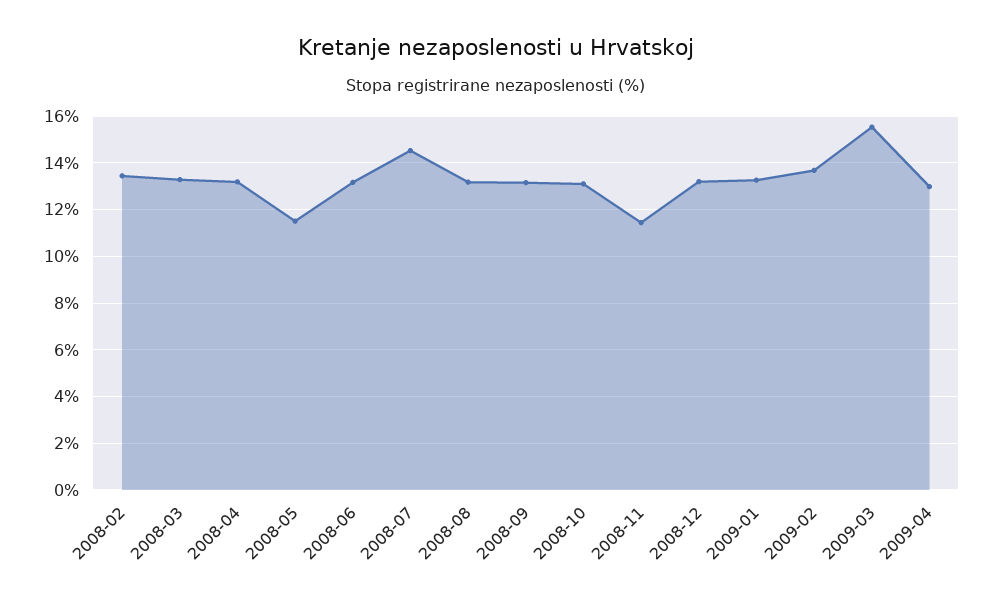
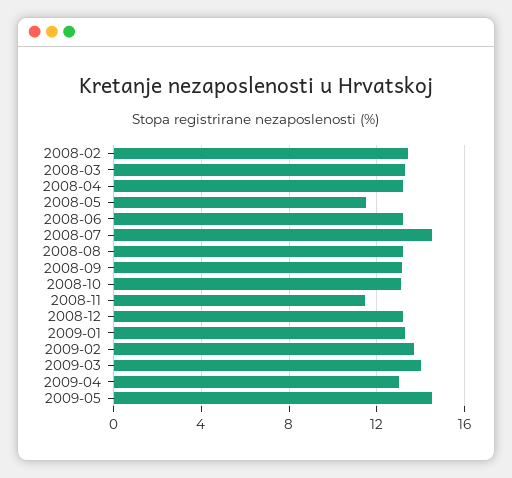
2009-03: 15.5 -> 14
2009-05: none -> 14.5

